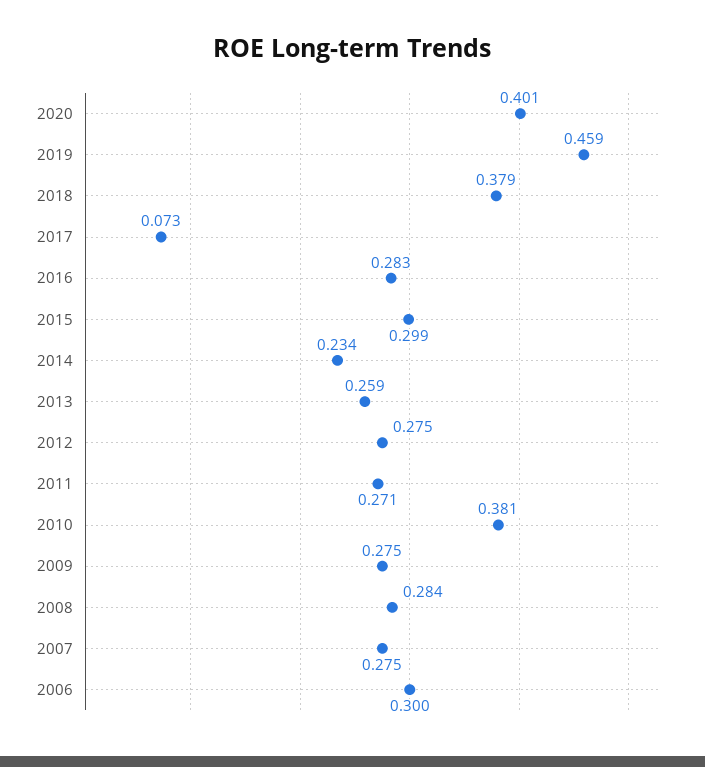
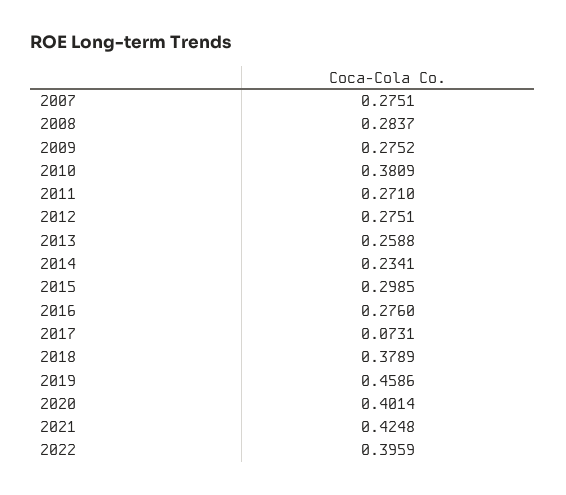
2016: 0.283 -> 0.276
2006: 0.3 -> none
2021: none -> 0.4248
2022: none -> 0.3959

